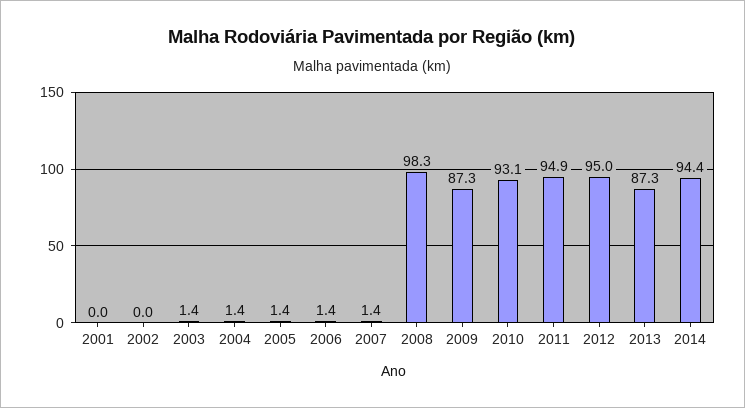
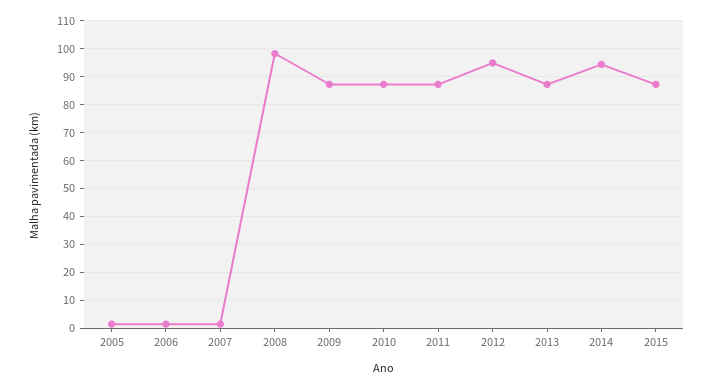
2001: 0 -> none
2002: 0 -> none
2003: 1.4 -> none
2004: 1.4 -> none
2010: 93.1 -> 87.5
2011: 94.9 -> 87.5
2015: none -> 87.5

